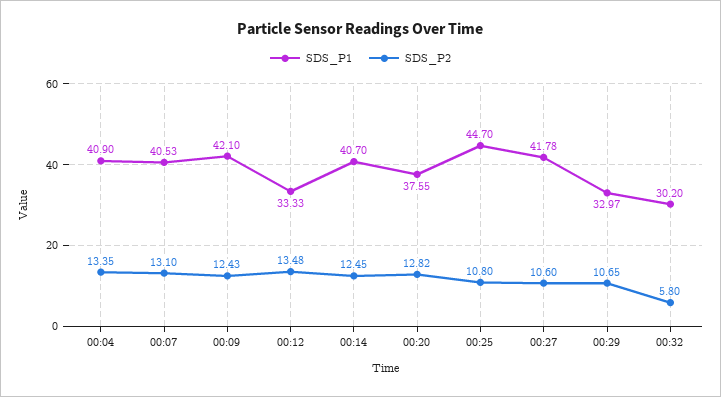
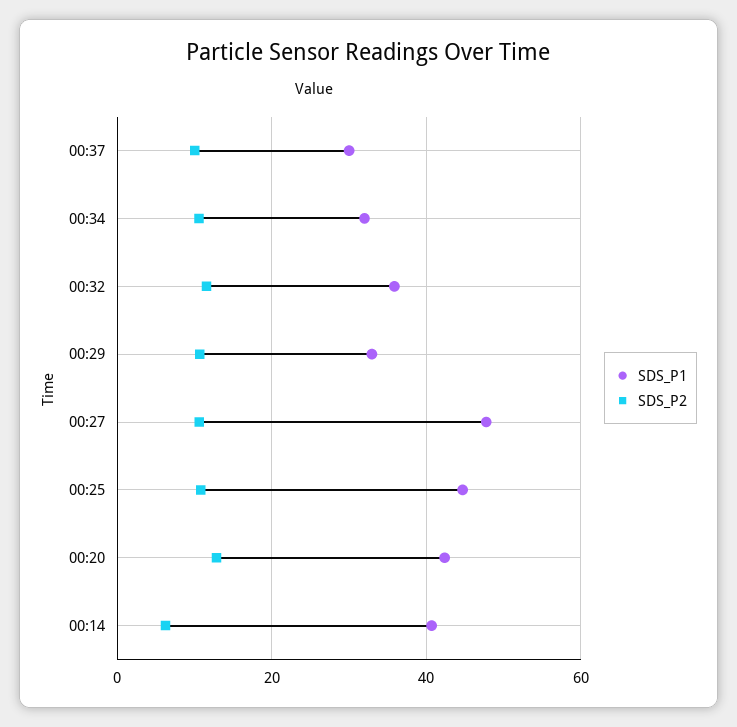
SDS_P1, 00:04: 40.9 -> none
SDS_P2, 00:04: 13.35 -> none
SDS_P1, 00:07: 40.53 -> none
SDS_P2, 00:07: 13.1 -> none
SDS_P1, 00:09: 42.1 -> none
SDS_P2, 00:09: 12.43 -> none
SDS_P1, 00:12: 33.33 -> none
SDS_P2, 00:12: 13.48 -> none
SDS_P2, 00:14: 12.45 -> 6
SDS_P1, 00:20: 37.55 -> 42
SDS_P1, 00:27: 41.78 -> 48
SDS_P1, 00:32: 30.2 -> 36
SDS_P2, 00:32: 5.8 -> 12
SDS_P1, 00:37: none -> 30
SDS_P2, 00:37: none -> 10
SDS_P1, 00:34: none -> 32
SDS_P2, 00:34: none -> 10

